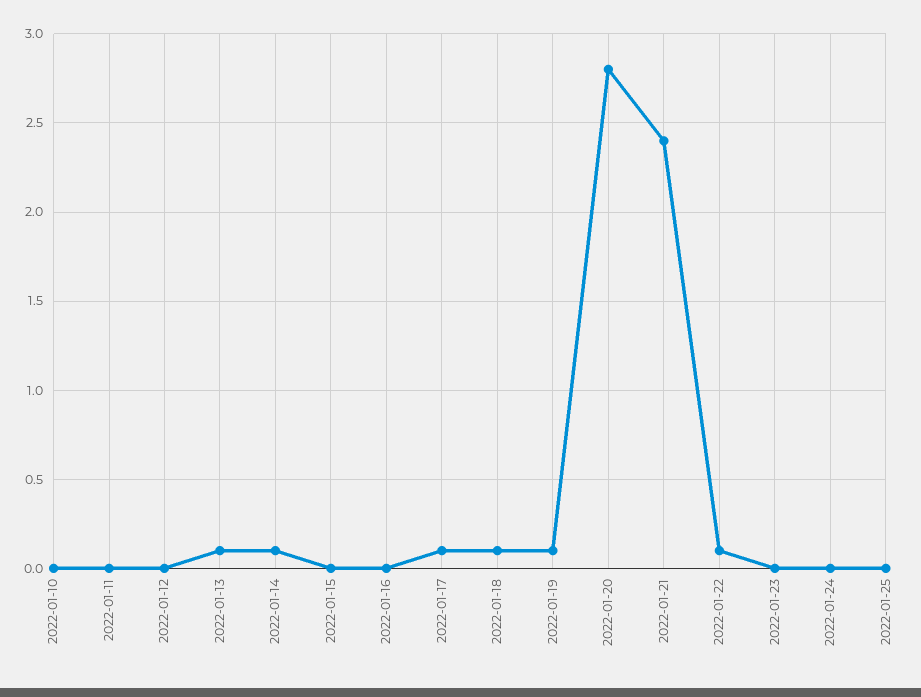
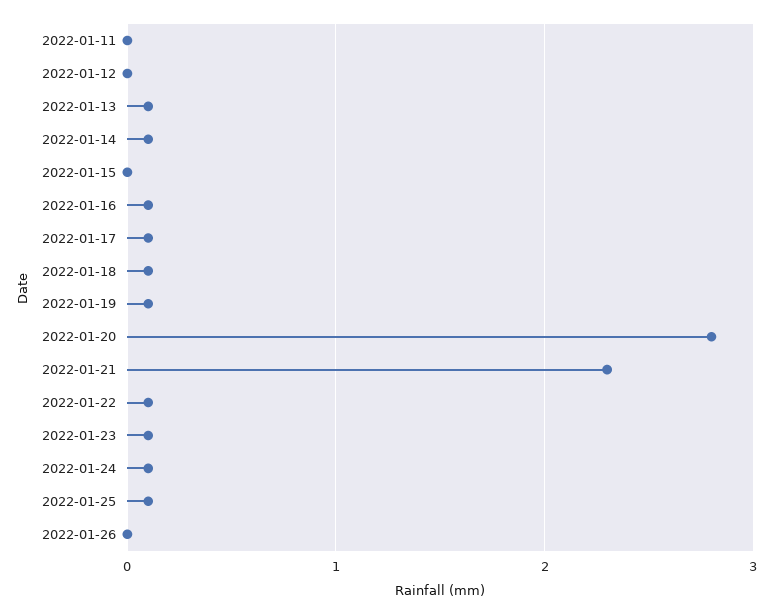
2022-01-10: 0 -> none
2022-01-16: 0 -> 0.1
2022-01-21: 2.4 -> 2.3
2022-01-23: 0 -> 0.1
2022-01-24: 0 -> 0.1
2022-01-25: 0 -> 0.1
2022-01-26: none -> 0

